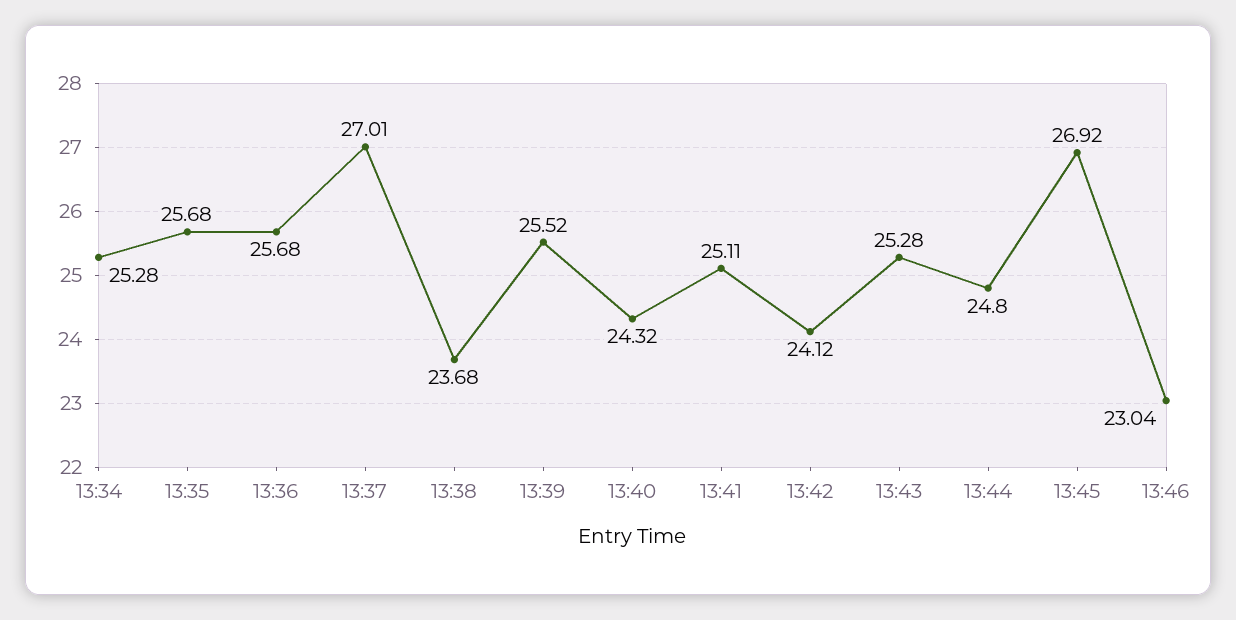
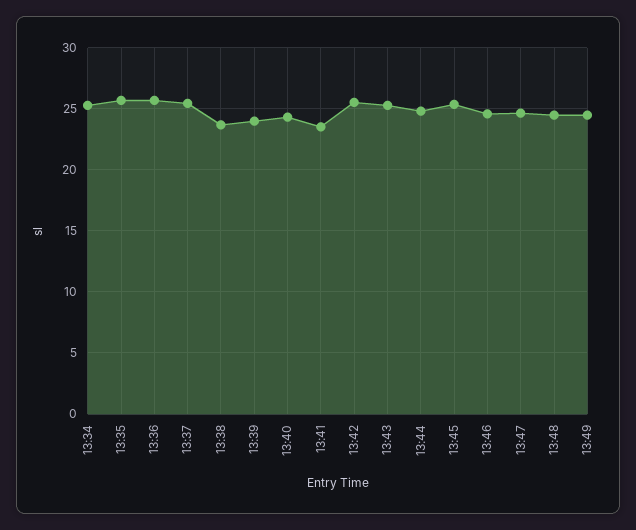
13:37: 27.01 -> 25.5
13:39: 25.52 -> 24
13:41: 25.11 -> 23.5
13:42: 24.12 -> 25.5
13:45: 26.92 -> 25.5
13:46: 23.04 -> 24.5
13:47: none -> 24.5
13:48: none -> 24.5
13:49: none -> 24.5

